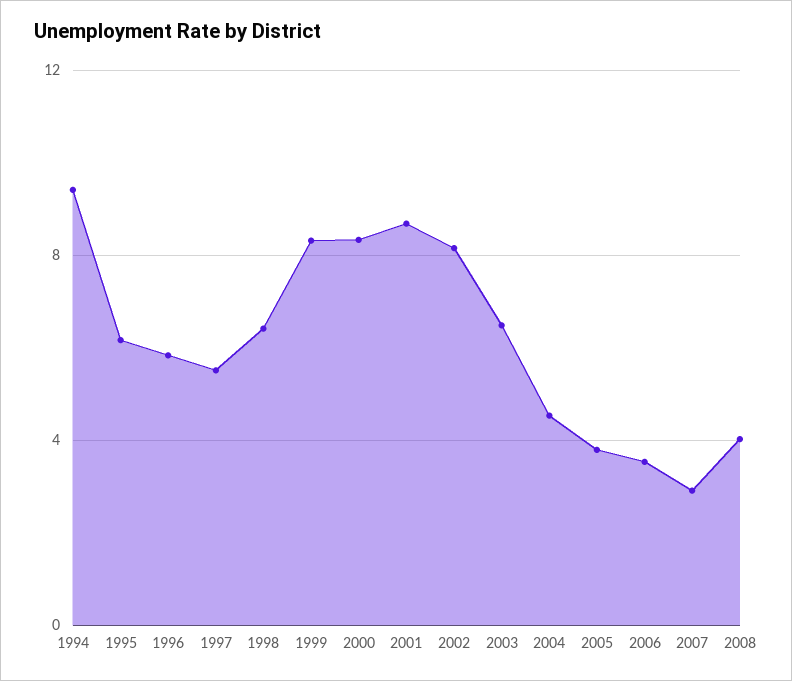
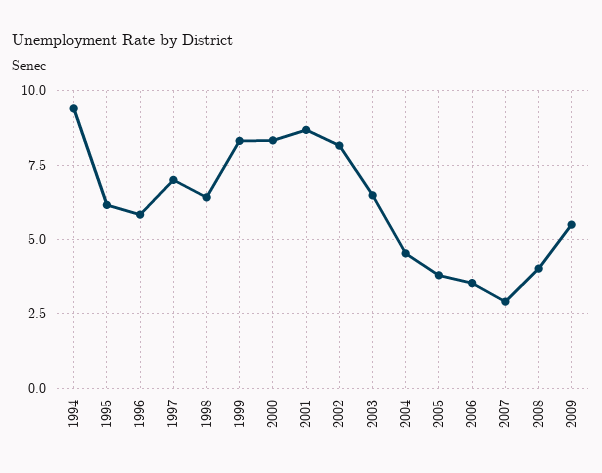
1997: 5.5 -> 7
2009: none -> 5.5

